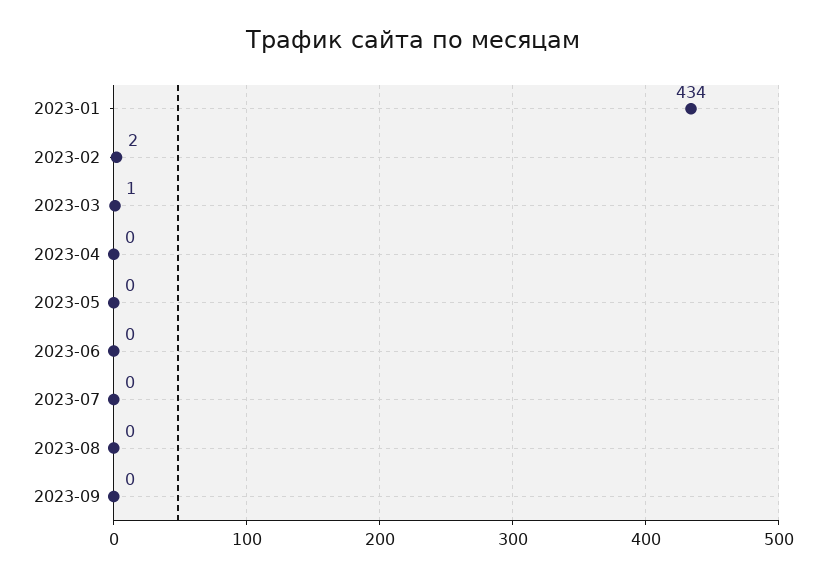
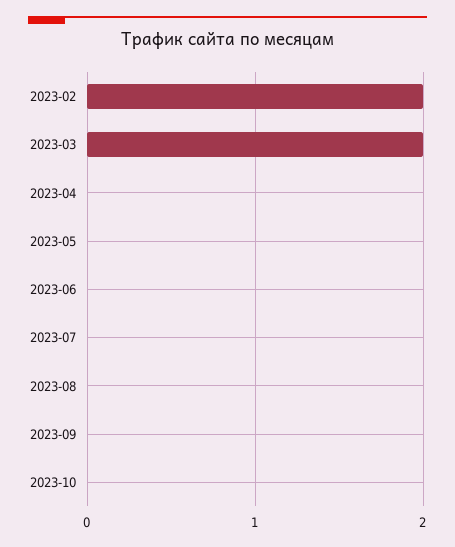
2023-01: 434 -> none
2023-03: 1 -> 2
2023-10: none -> 0

